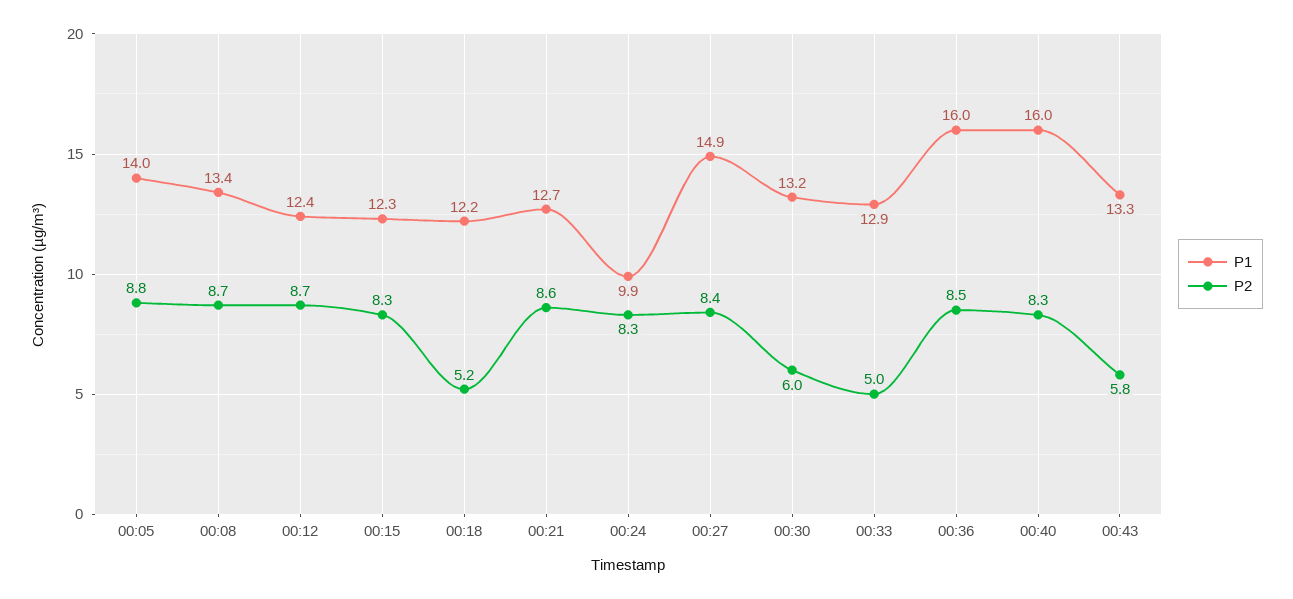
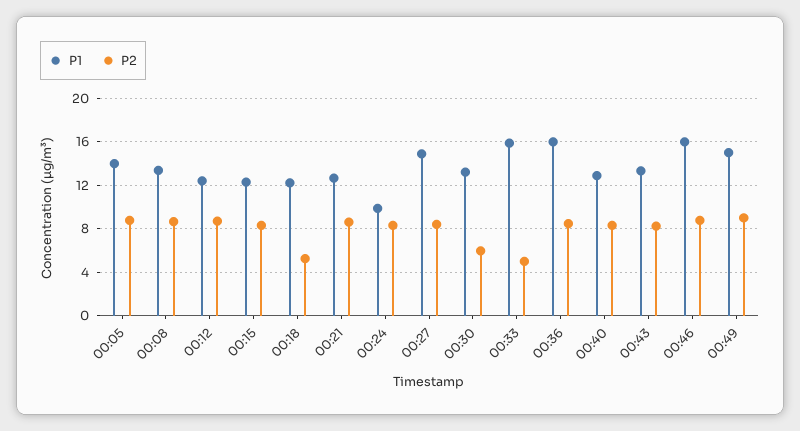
P1, 00:33: 12.9 -> 16
P1, 00:40: 16 -> 13
P2, 00:43: 5.8 -> 8
P1, 00:46: none -> 16
P2, 00:46: none -> 9
P1, 00:49: none -> 15
P2, 00:49: none -> 9

